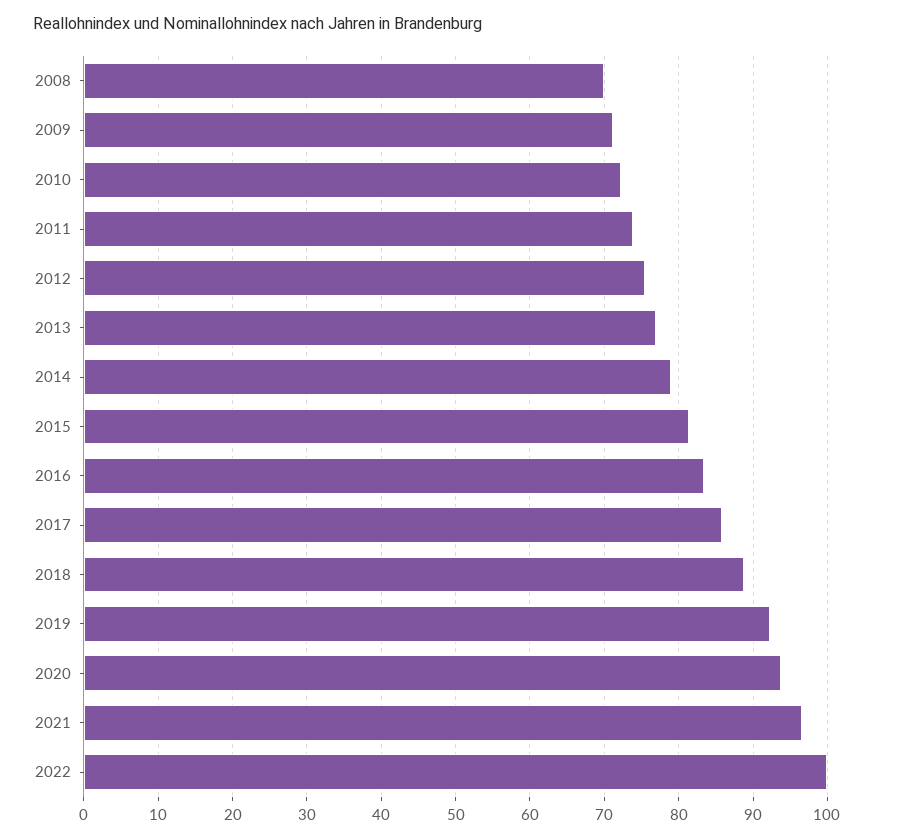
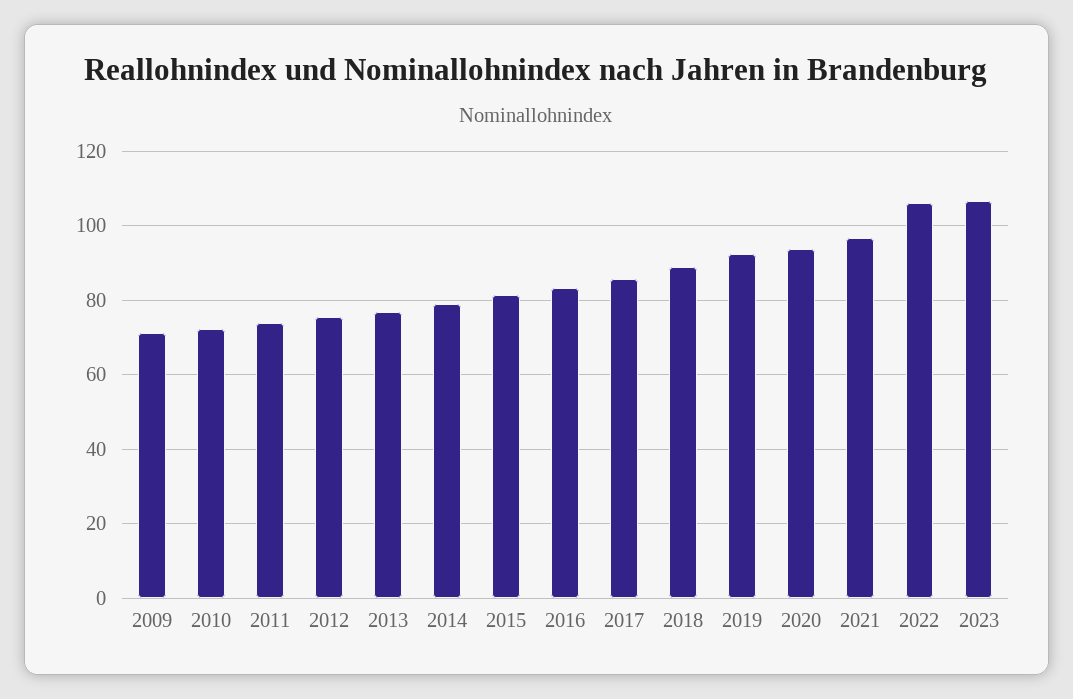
2008: 70 -> none
2022: 100 -> 106
2023: none -> 106

